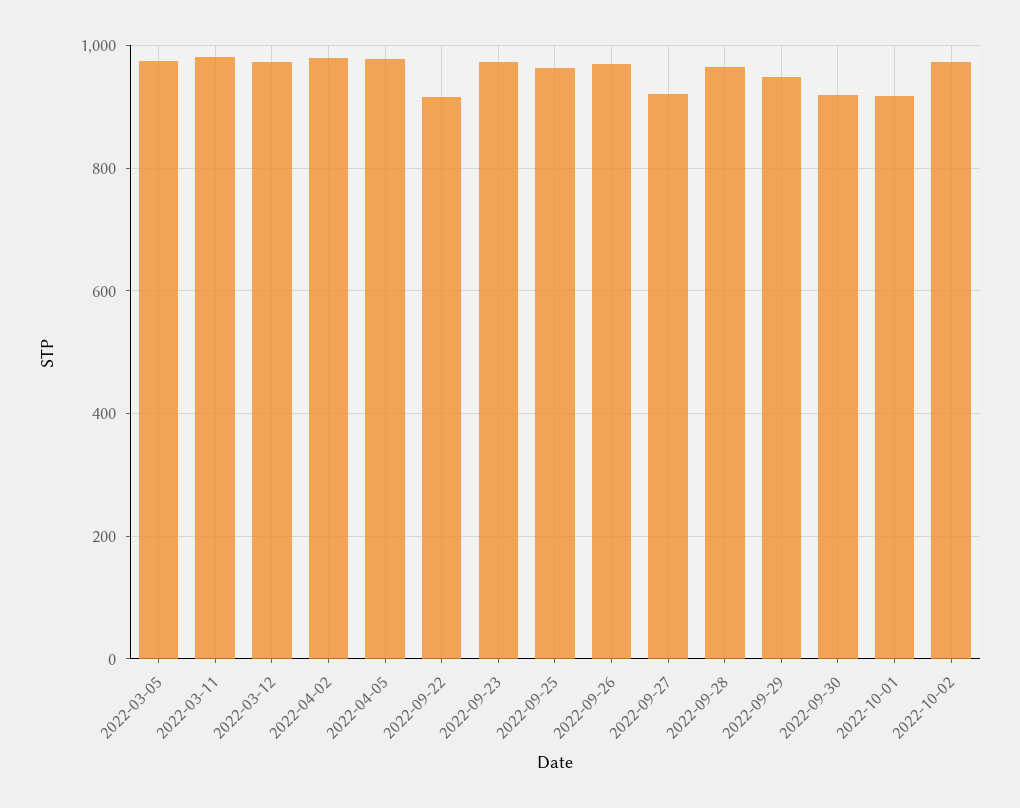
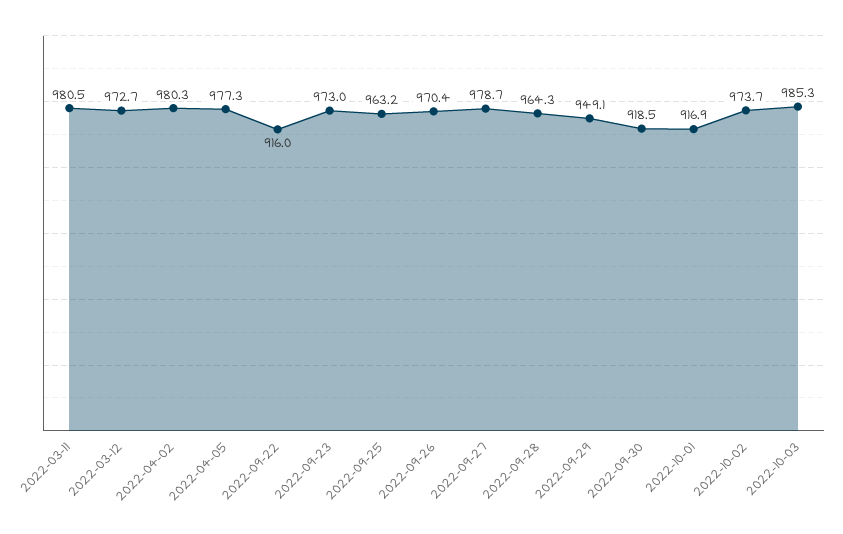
2022-03-05: 980 -> none
2022-09-27: 920 -> 978.7
2022-10-03: none -> 985.3

